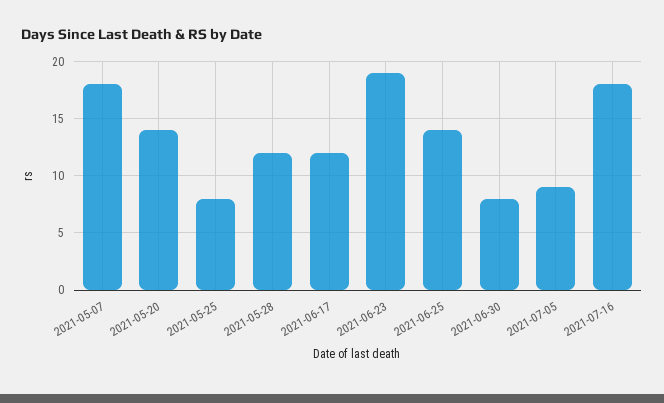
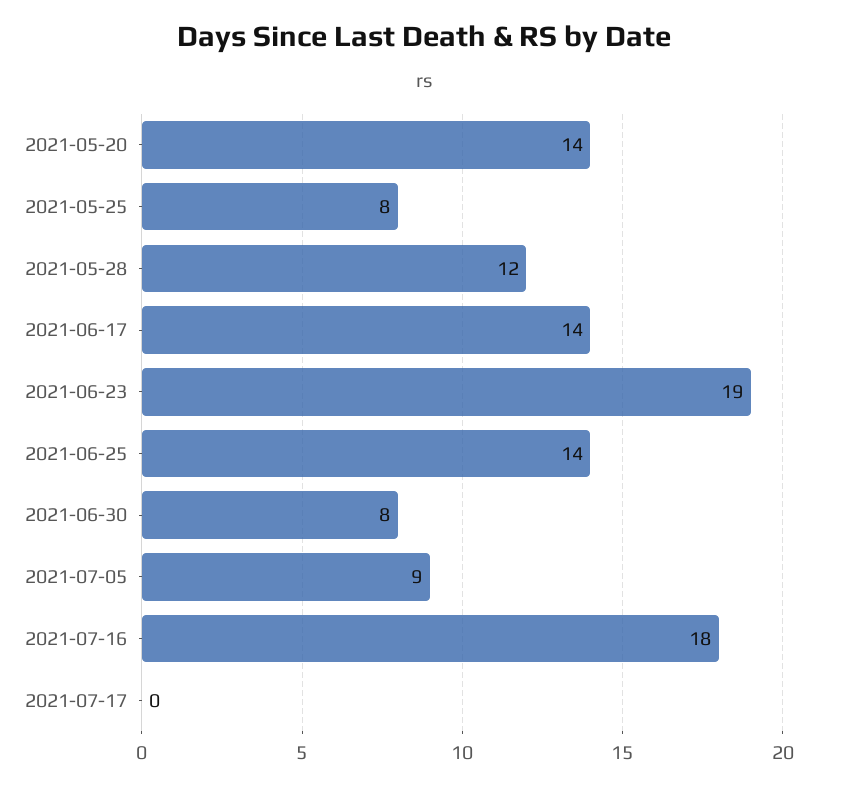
2021-05-07: 18 -> none
2021-06-17: 12 -> 14
2021-07-17: none -> 0

